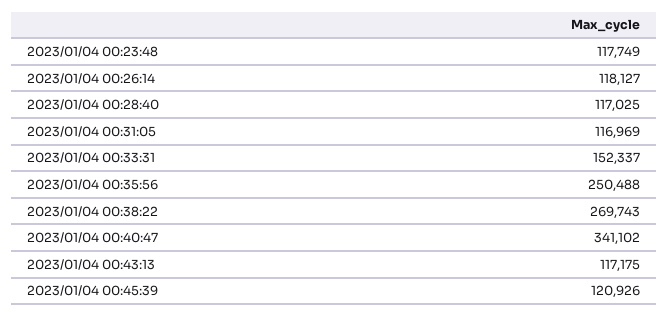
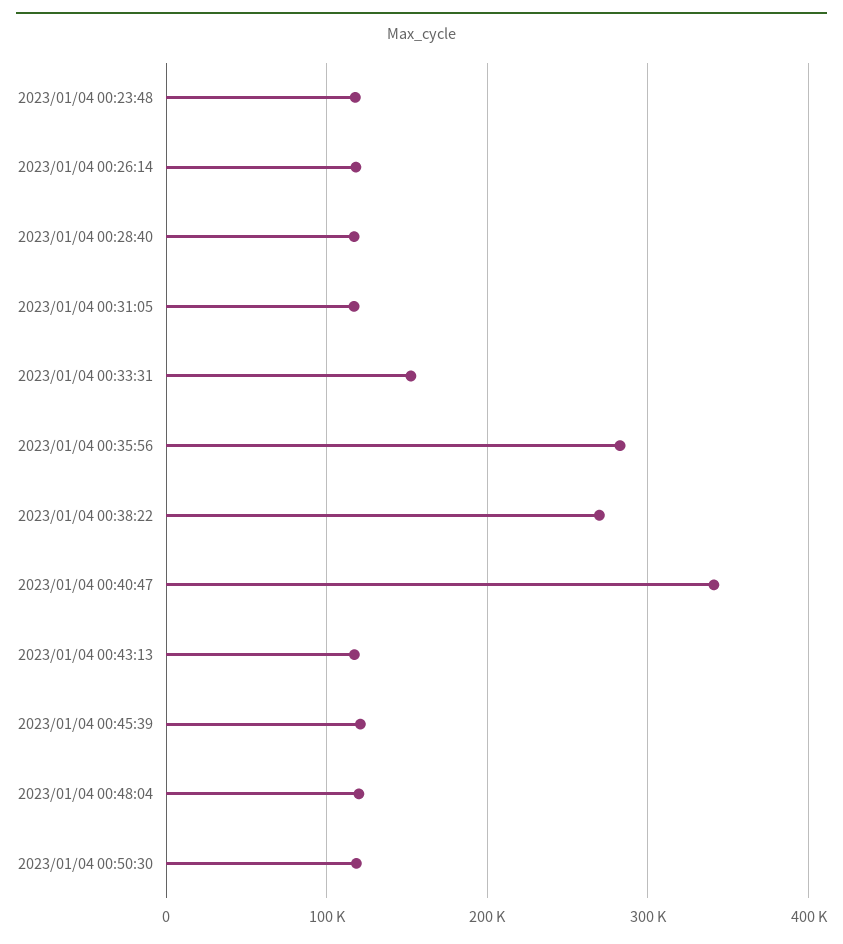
2023/01/04 00:35:56: 250488 -> 280000
2023/01/04 00:48:04: none -> 120000
2023/01/04 00:50:30: none -> 120000

